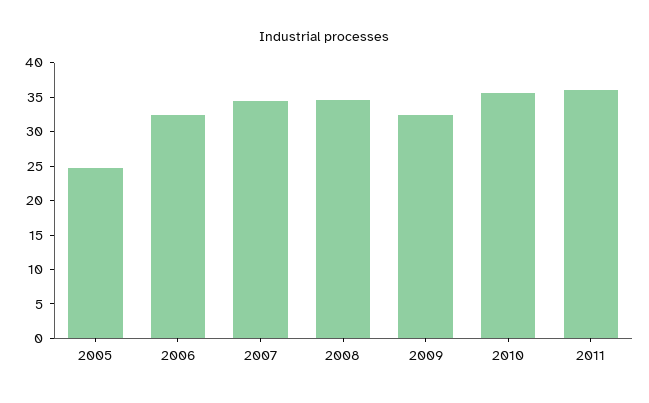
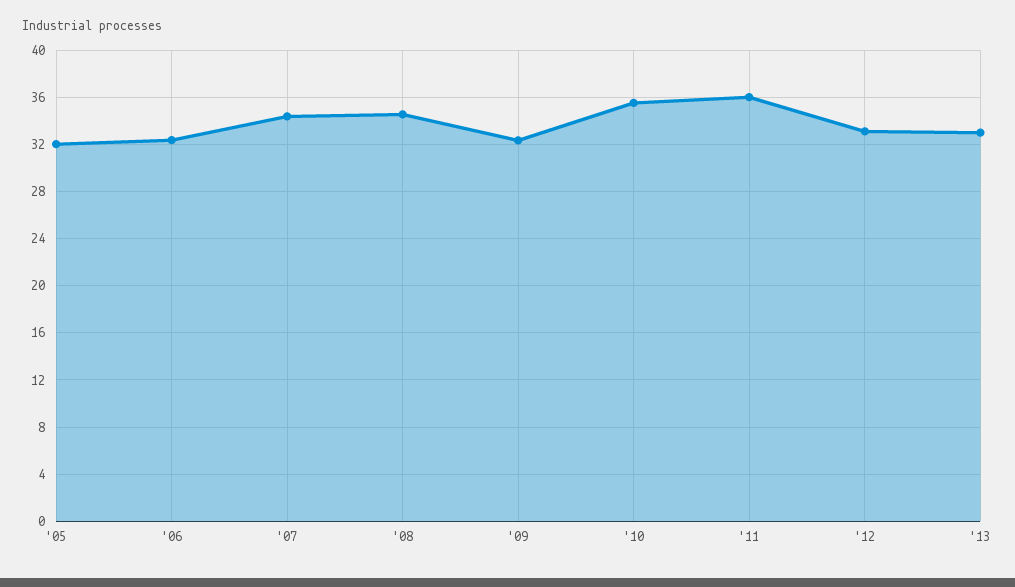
2005: 25 -> 32
'12: none -> 33
'13: none -> 33

